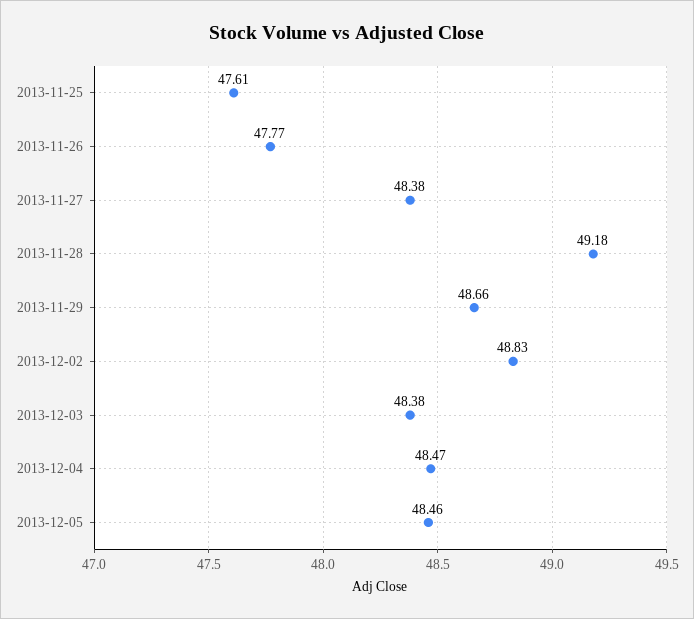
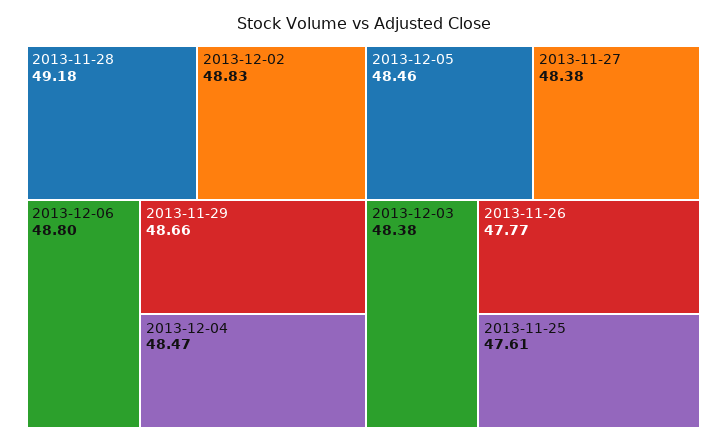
2013-12-06: none -> 48.8

